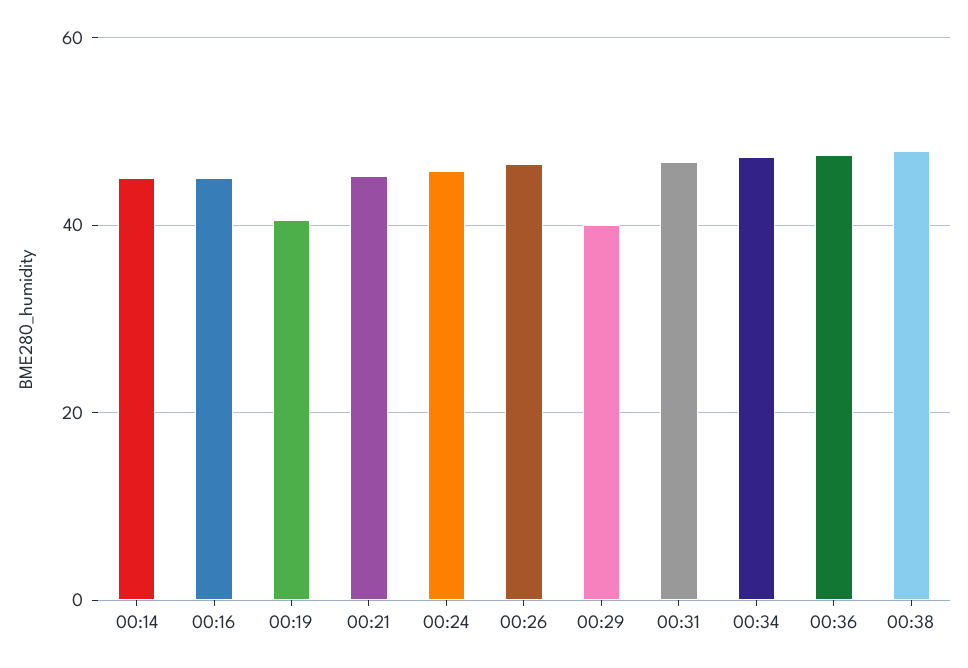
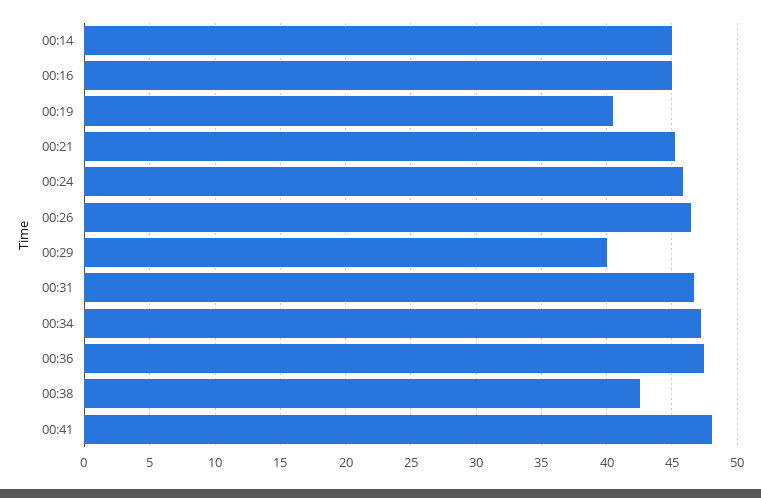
00:38: 48 -> 42.5
00:41: none -> 48

